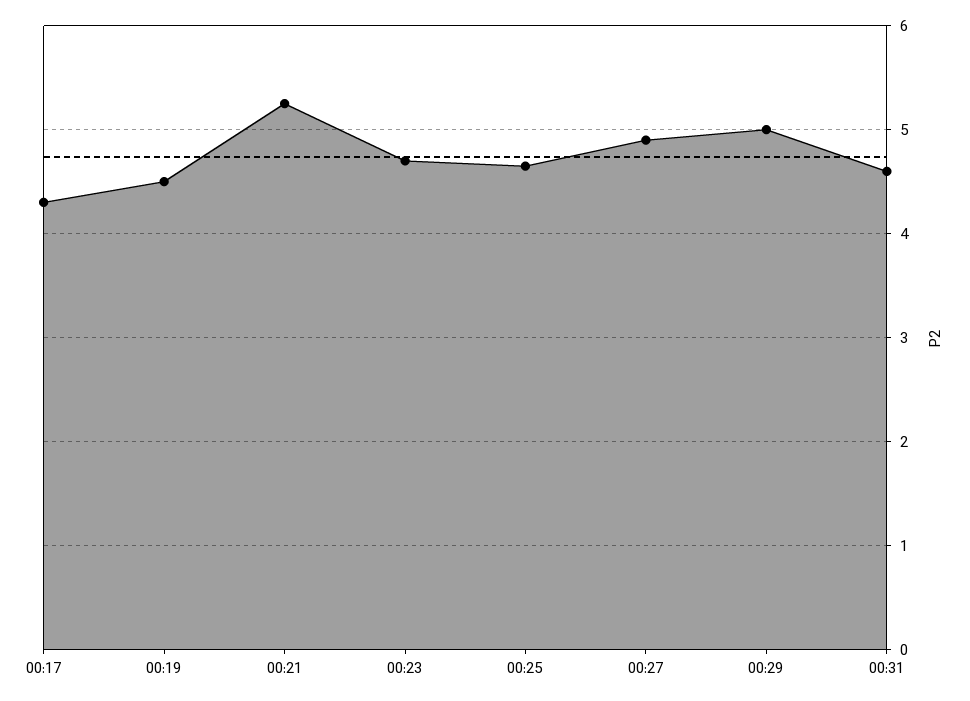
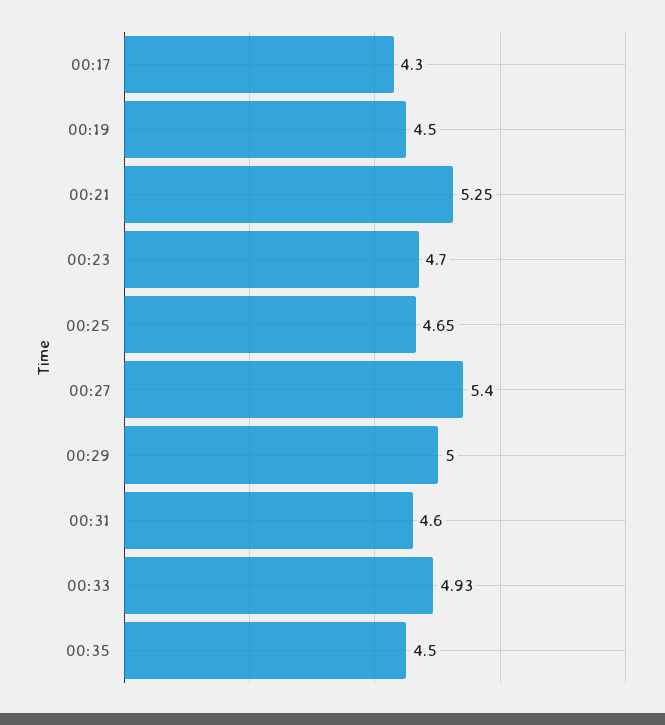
00:27: 4.9 -> 5.4
00:33: none -> 4.93
00:35: none -> 4.5

